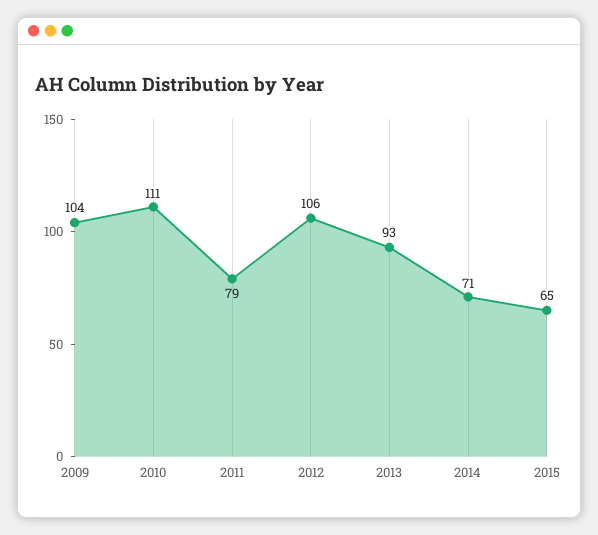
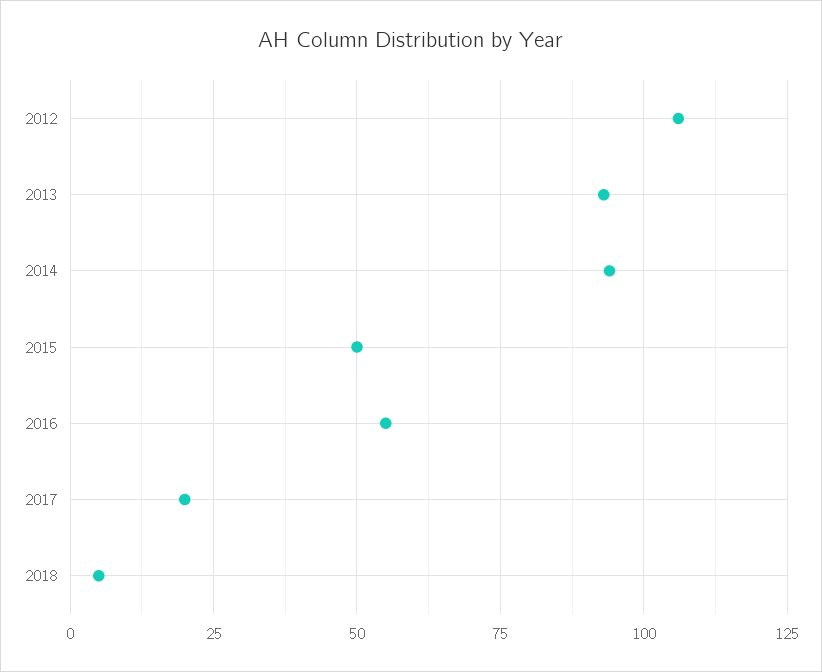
2009: 104 -> none
2010: 111 -> none
2011: 79 -> none
2014: 71 -> 95
2015: 65 -> 50
2016: none -> 55
2017: none -> 20
2018: none -> 5

